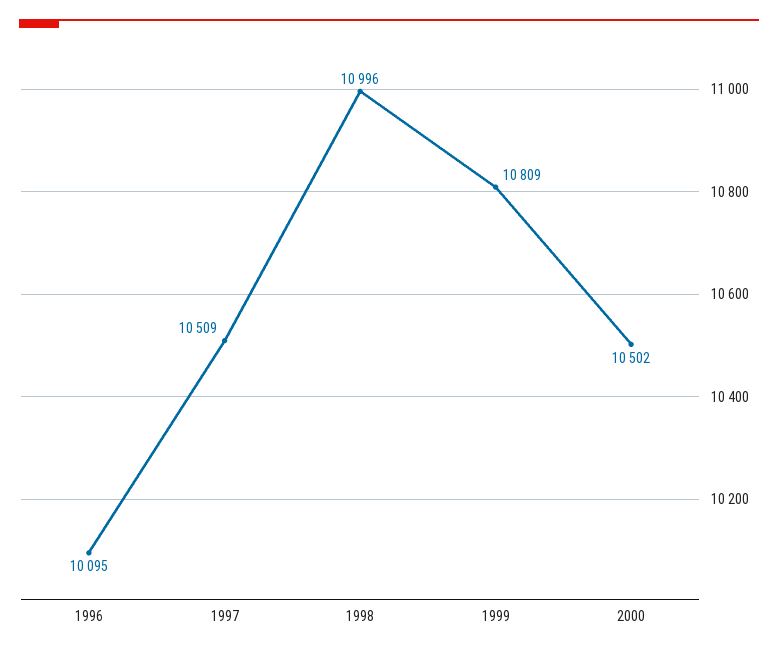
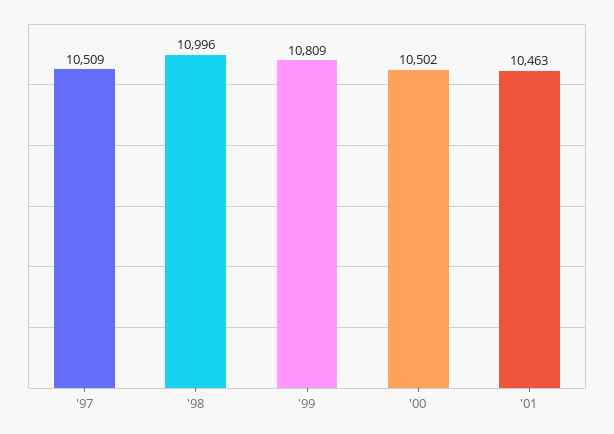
1996: 10095 -> none
'01: none -> 10463

